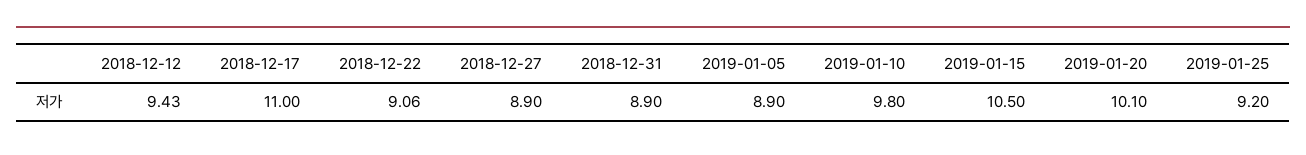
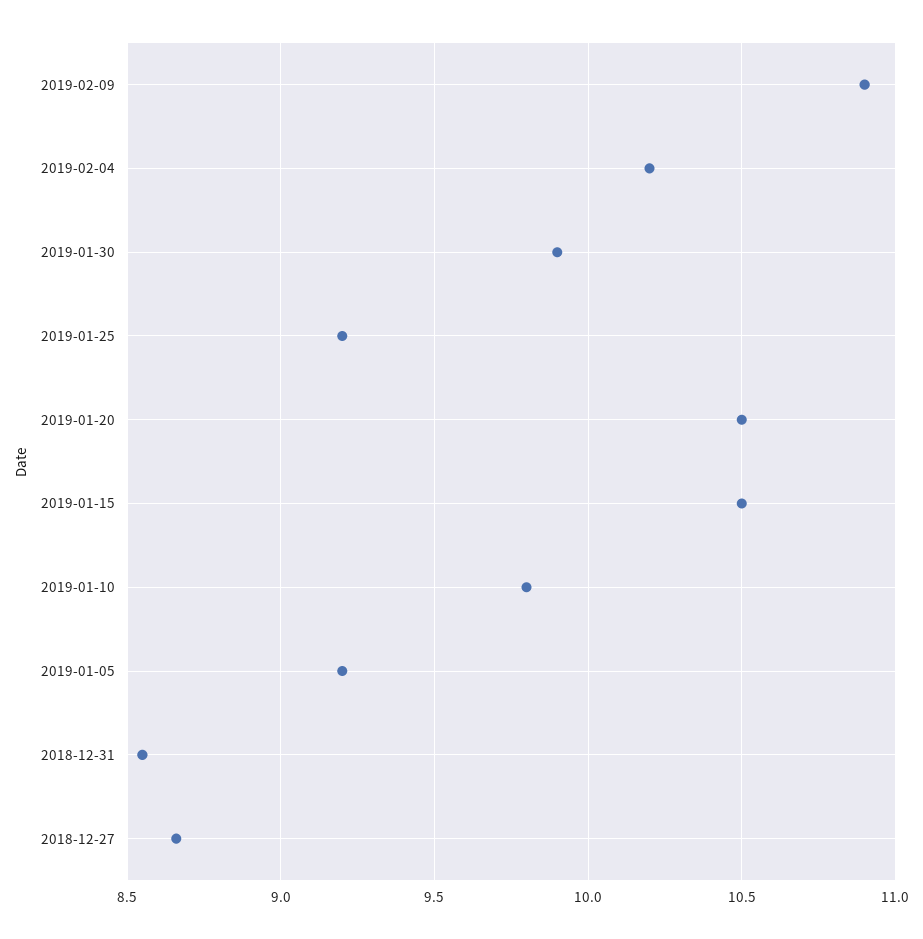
2018-12-12: 9.43 -> none
2018-12-17: 11 -> none
2018-12-22: 9.06 -> none
2018-12-27: 8.9 -> 8.65
2018-12-31: 8.9 -> 8.55
2019-01-05: 8.9 -> 9.2
2019-01-20: 10.1 -> 10.5
2019-02-09: none -> 10.9
2019-02-04: none -> 10.2
2019-01-30: none -> 9.9

